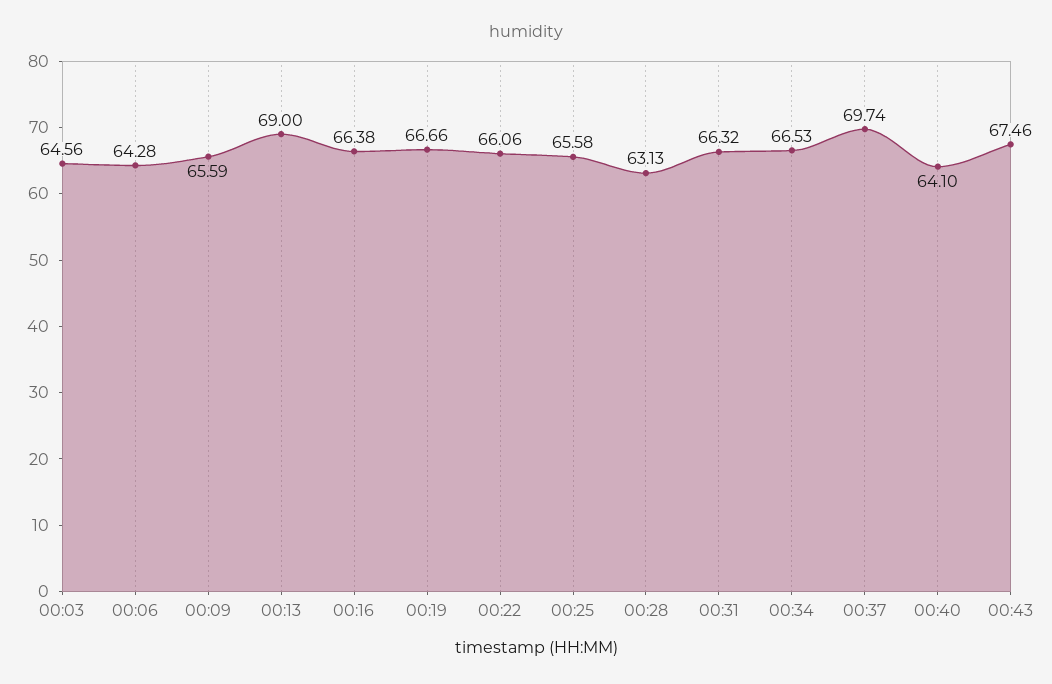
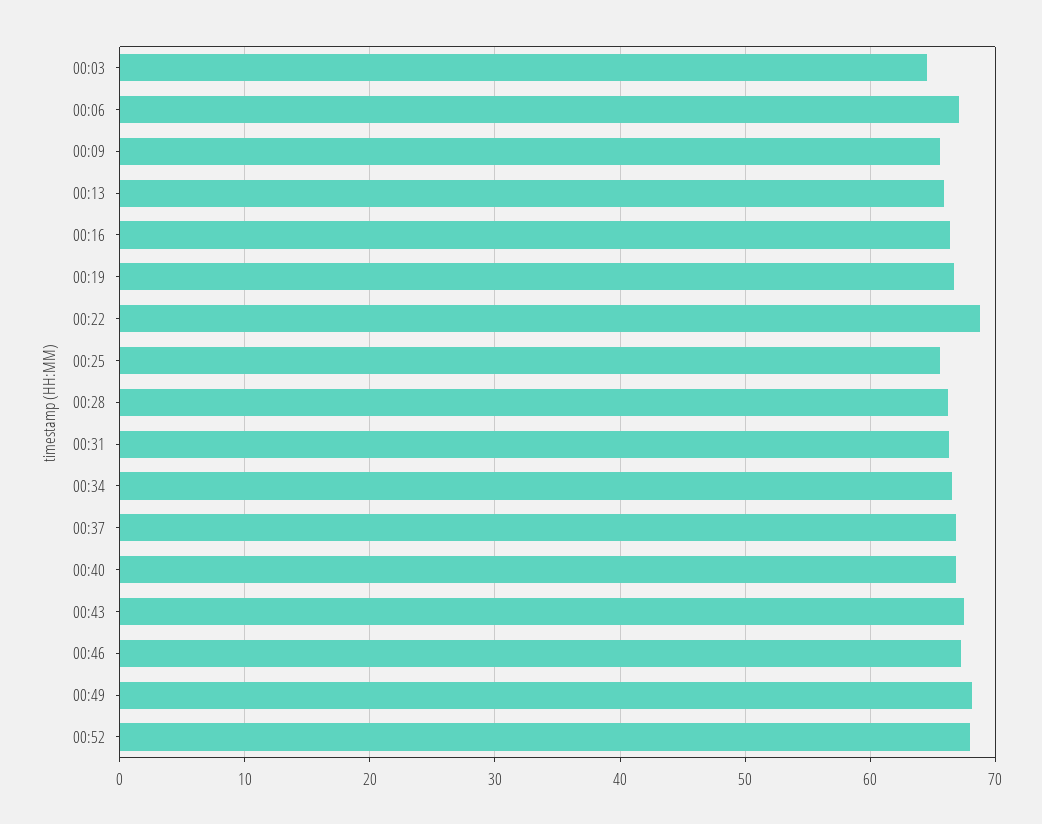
00:06: 64.28 -> 67
00:13: 69 -> 66
00:22: 66.06 -> 69
00:28: 63.13 -> 66
00:37: 69.74 -> 67
00:40: 64.1 -> 67
00:46: none -> 67
00:49: none -> 68
00:52: none -> 68

